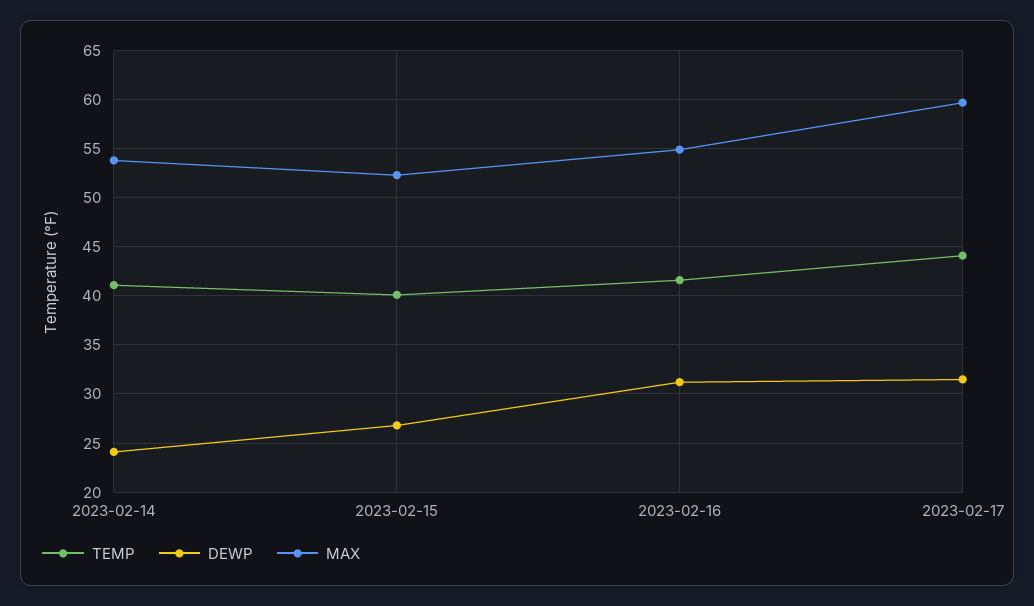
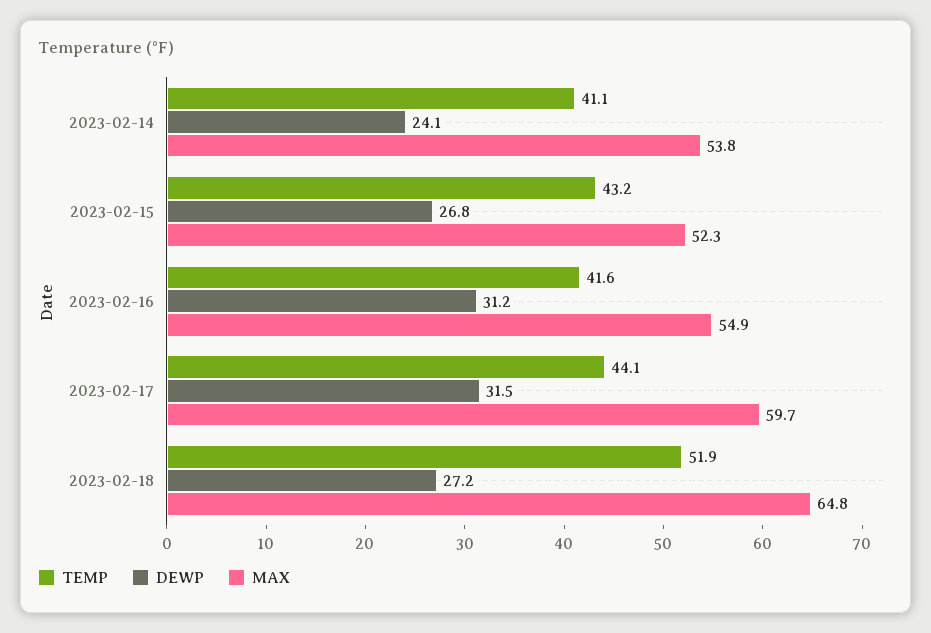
TEMP, 2023-02-15: 40 -> 43.2
TEMP, 2023-02-18: none -> 51.9
DEWP, 2023-02-18: none -> 27.2
MAX, 2023-02-18: none -> 64.8

